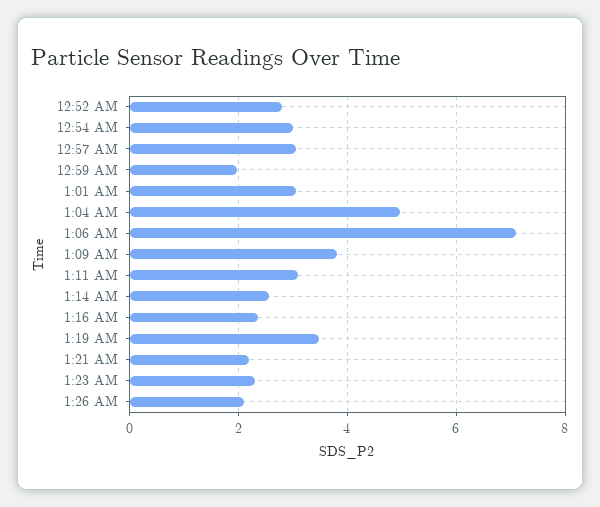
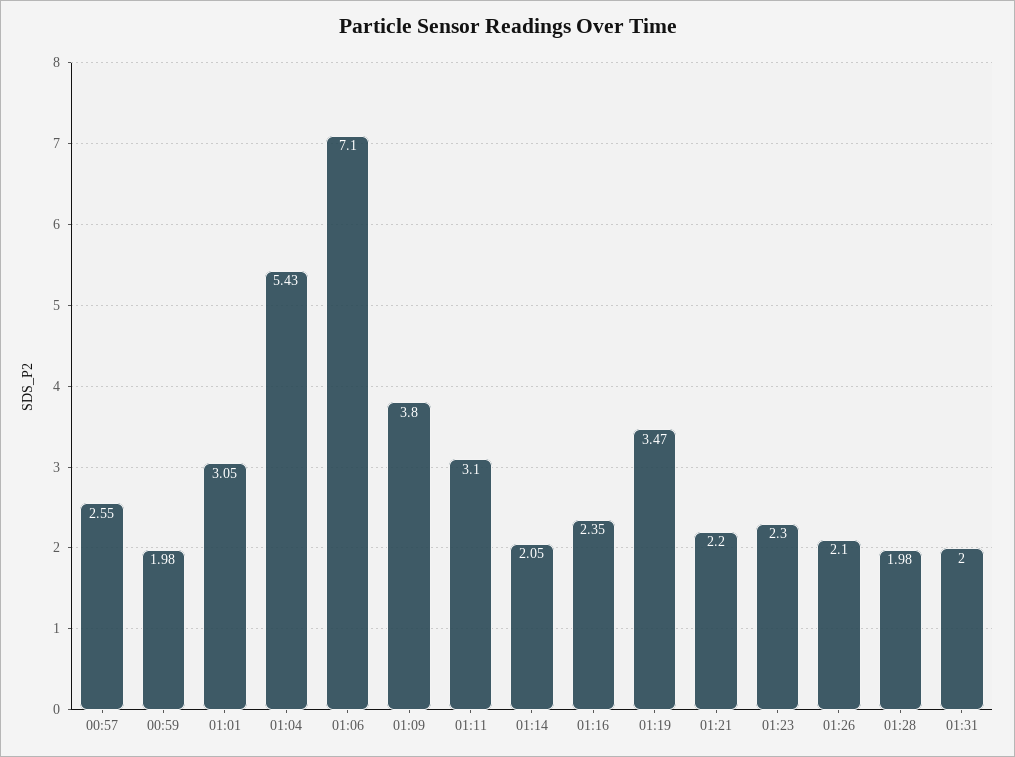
12:52 AM: 2.8 -> none
12:54 AM: 3 -> none
12:57 AM: 3 -> 2.55
1:04 AM: 5 -> 5.43
1:14 AM: 2.6 -> 2.05
01:28: none -> 1.98
01:31: none -> 2

